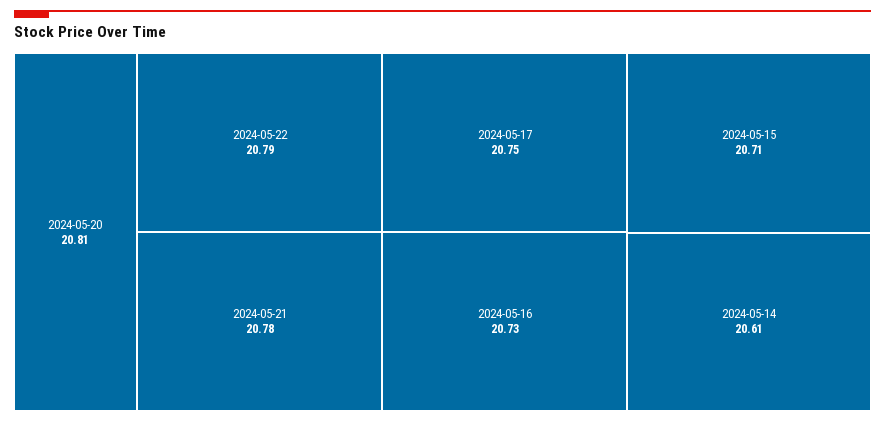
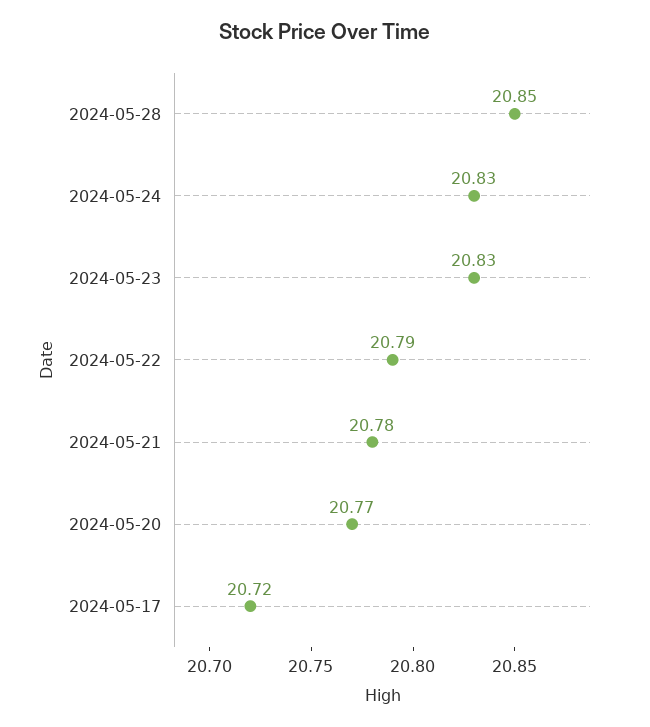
2024-05-20: 20.81 -> 20.77
2024-05-17: 20.75 -> 20.72
2024-05-16: 20.73 -> none
2024-05-15: 20.71 -> none
2024-05-14: 20.61 -> none
2024-05-28: none -> 20.85
2024-05-24: none -> 20.83
2024-05-23: none -> 20.83

